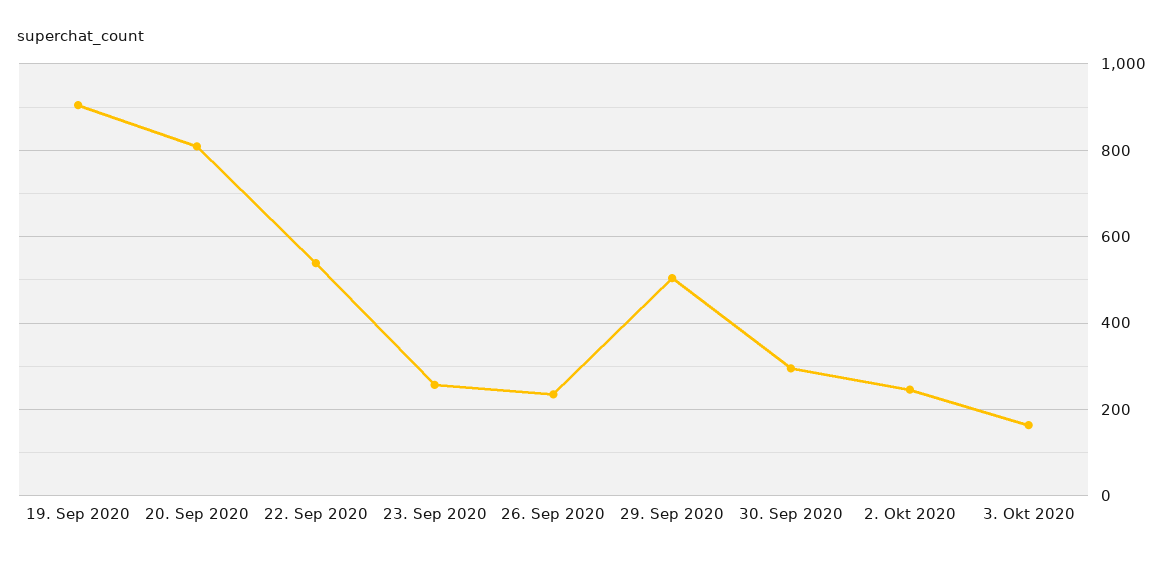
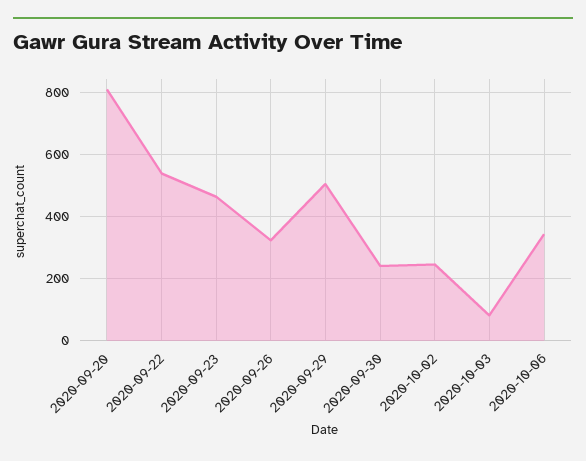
19. Sep 2020: 900 -> none
23. Sep 2020: 260 -> 460
26. Sep 2020: 240 -> 320
30. Sep 2020: 300 -> 240
3. Okt 2020: 160 -> 80
2020-10-06: none -> 340

